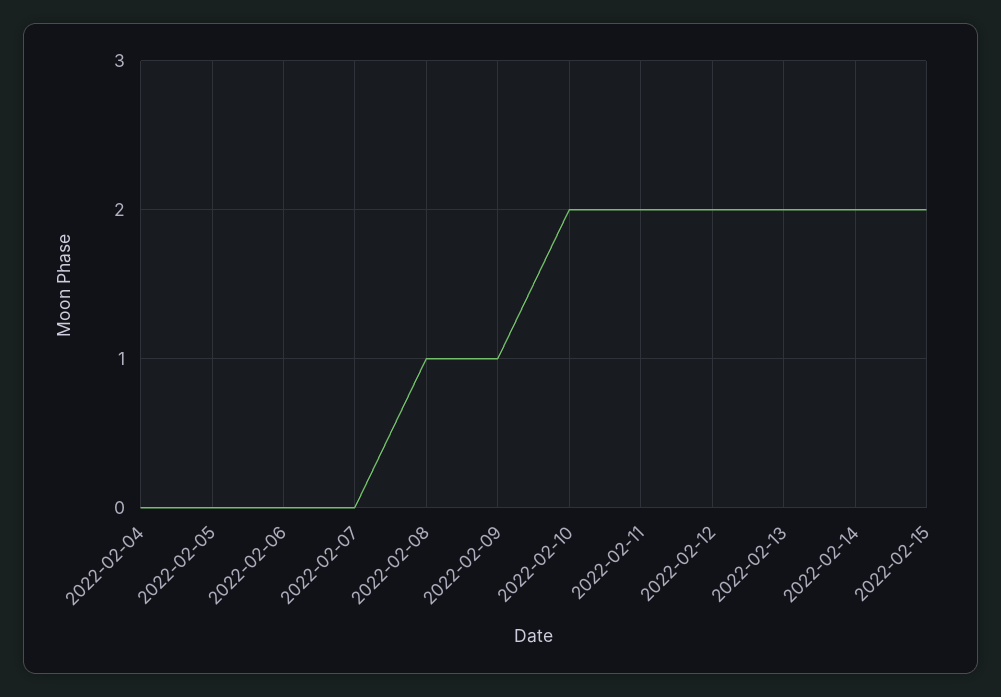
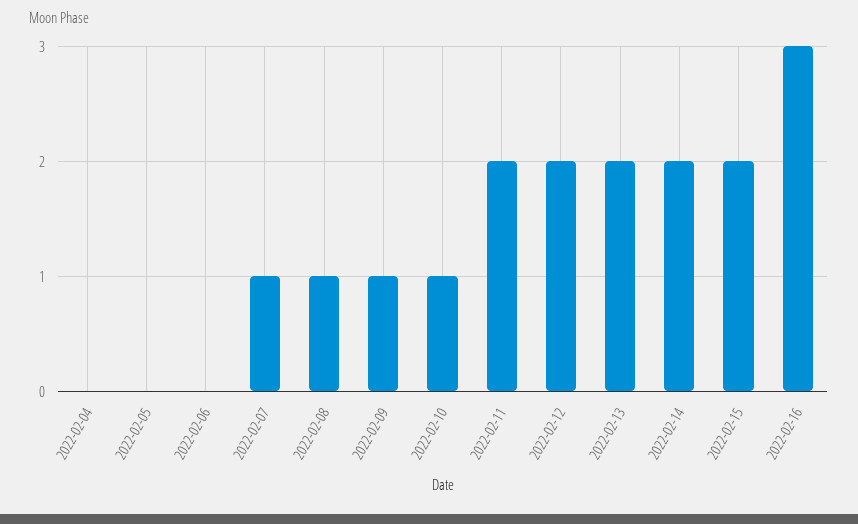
2022-02-07: 0 -> 1
2022-02-10: 2 -> 1
2022-02-16: none -> 3

